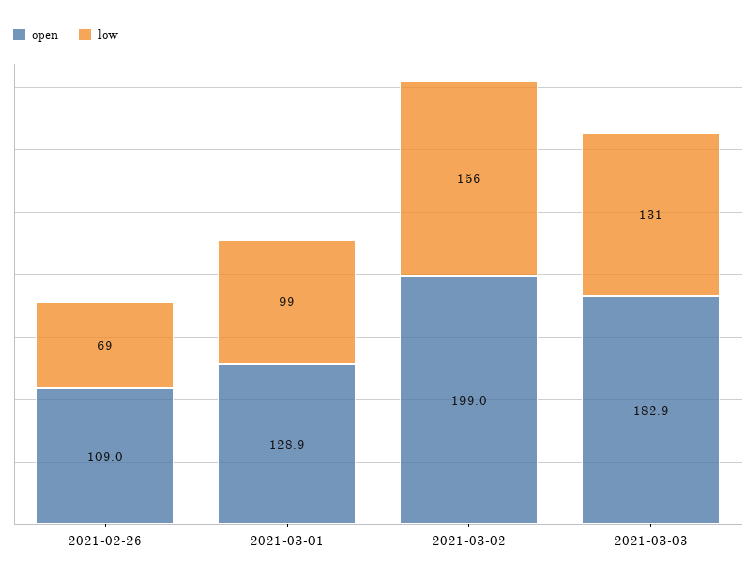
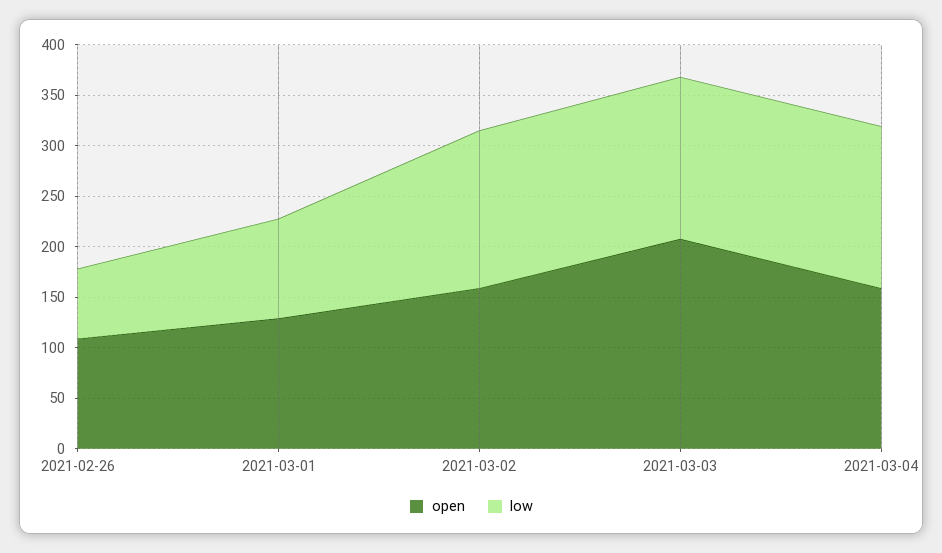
open, 2021-03-02: 199 -> 160
open, 2021-03-03: 182.9 -> 210
low, 2021-03-03: 131 -> 160
open, 2021-03-04: none -> 160
low, 2021-03-04: none -> 160

